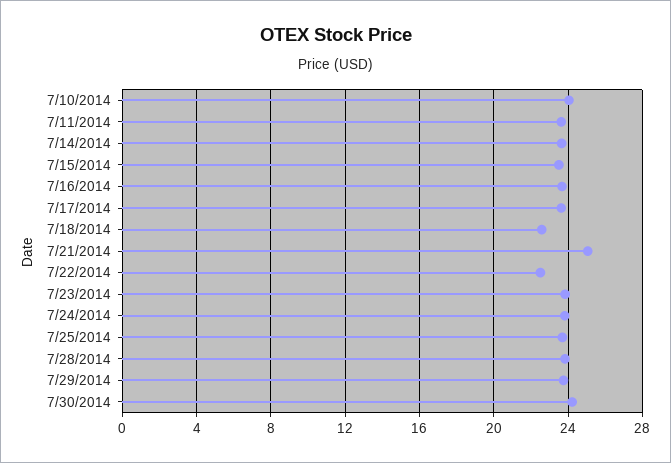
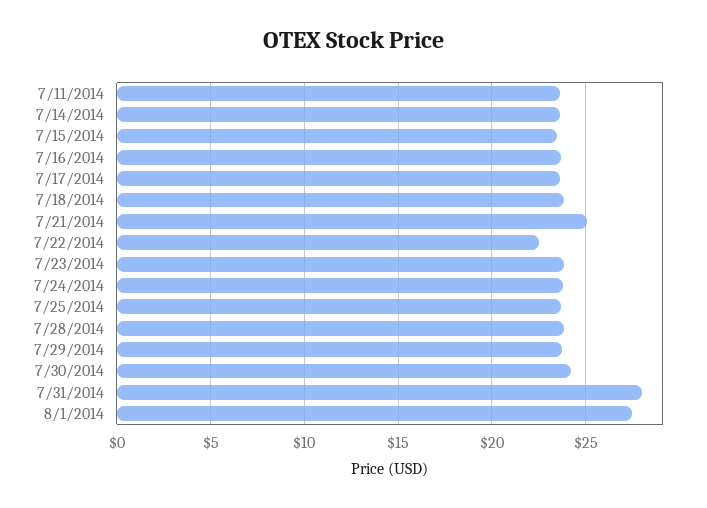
7/10/2014: 24 -> none
7/18/2014: 22.5 -> 24
7/31/2014: none -> 28
8/1/2014: none -> 27.5

